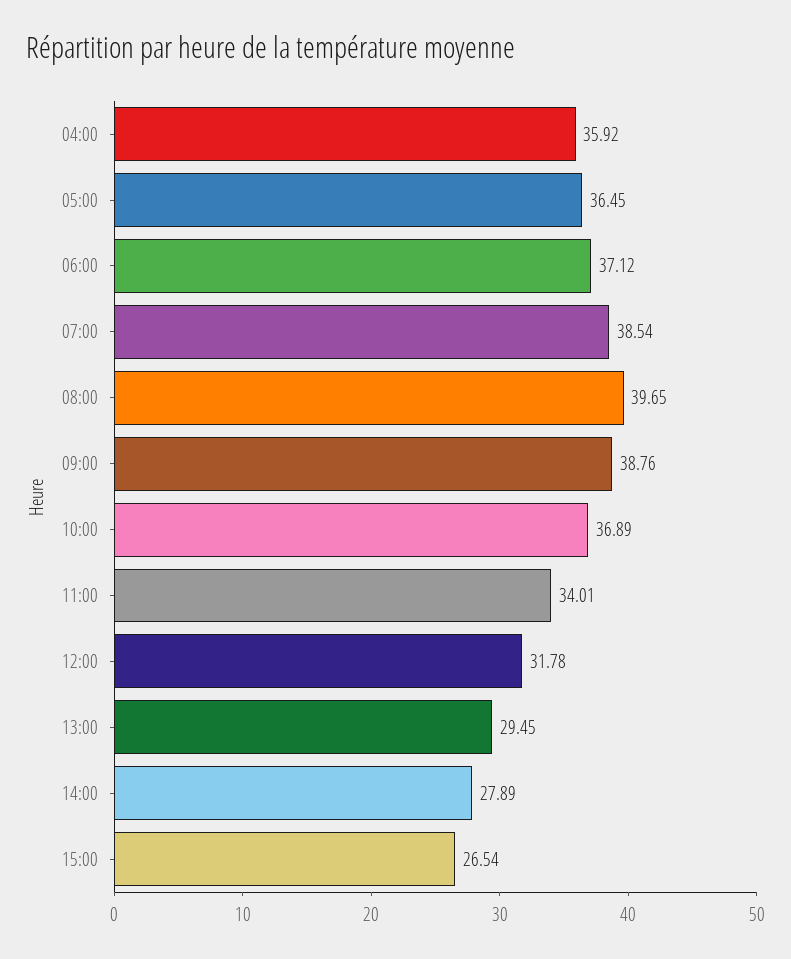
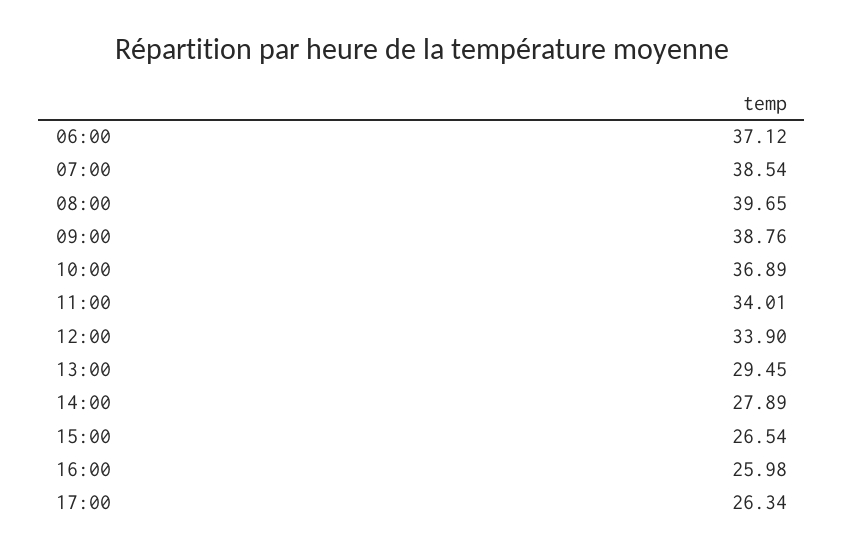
04:00: 35.92 -> none
05:00: 36.45 -> none
12:00: 31.78 -> 33.9
16:00: none -> 25.98
17:00: none -> 26.34

